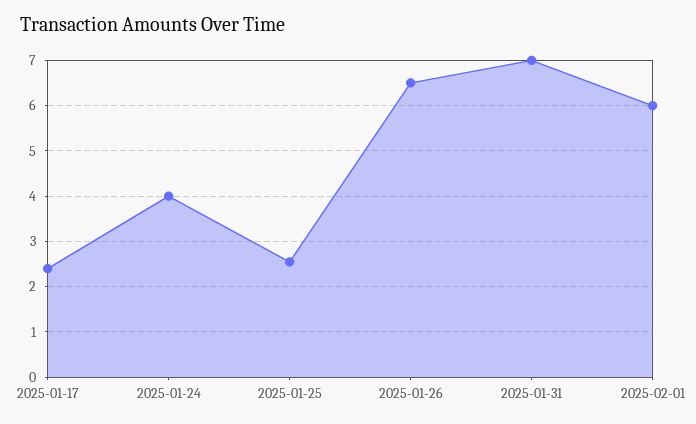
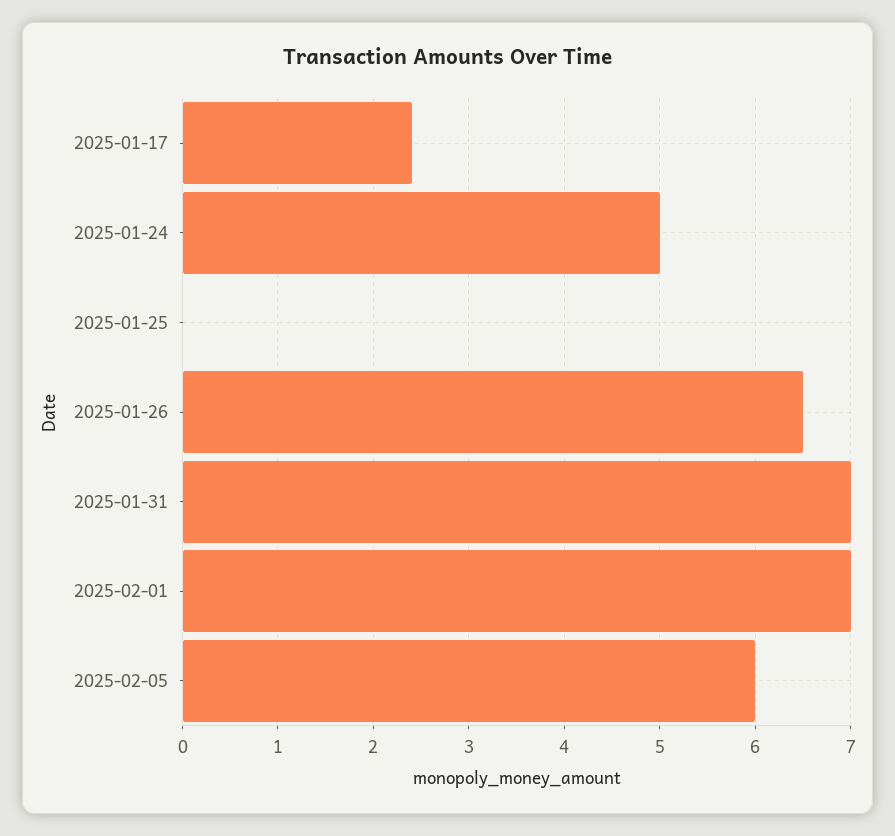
2025-01-24: 4 -> 5
2025-01-25: 2.6 -> 0
2025-02-01: 6 -> 7
2025-02-05: none -> 6

